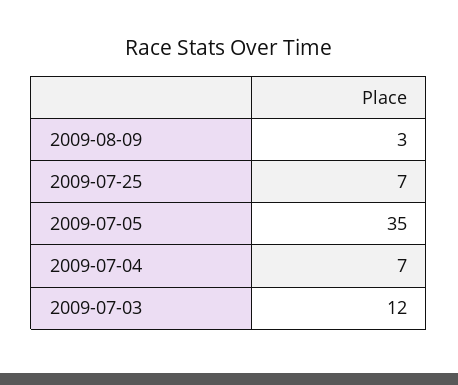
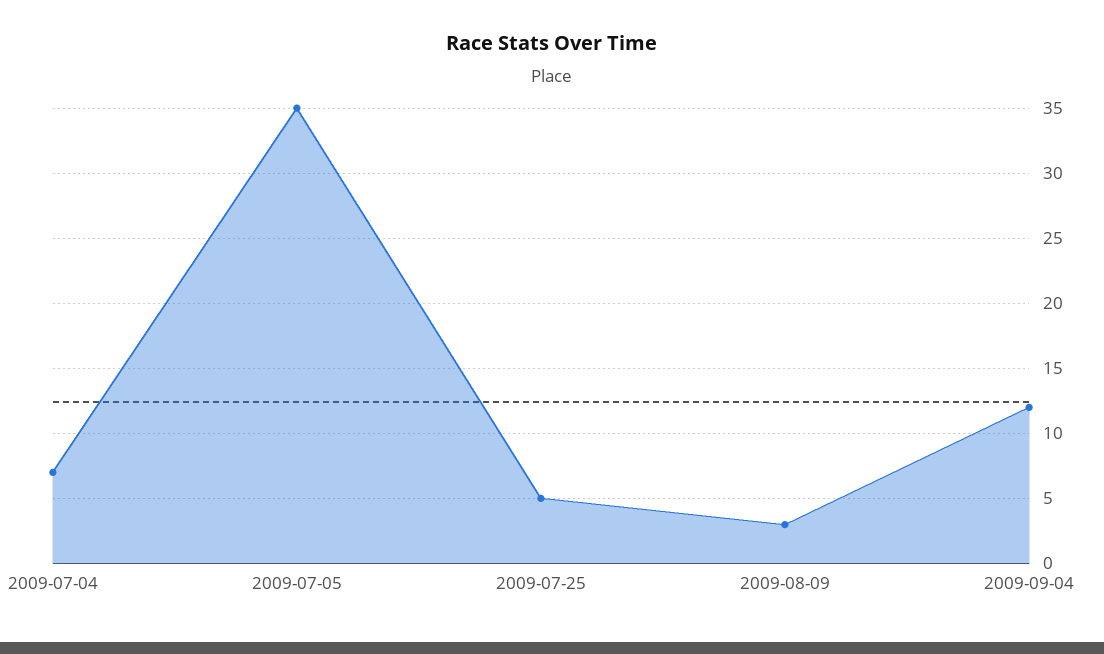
2009-07-25: 7 -> 5
2009-07-03: 12 -> none
2009-09-04: none -> 12

